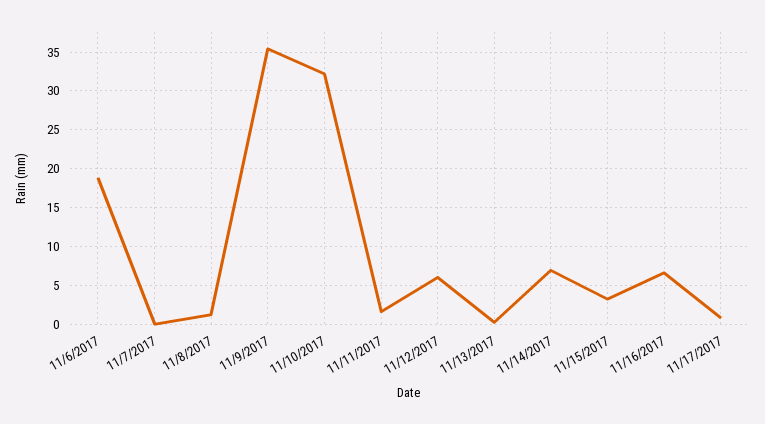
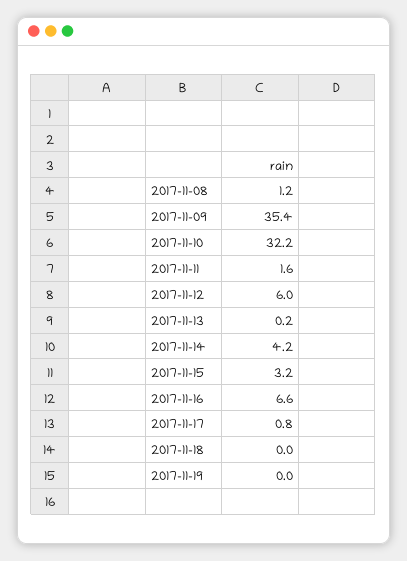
11/6/2017: 19 -> none
11/7/2017: 0 -> none
11/14/2017: 7 -> 4.2
2017-11-18: none -> 0
2017-11-19: none -> 0

